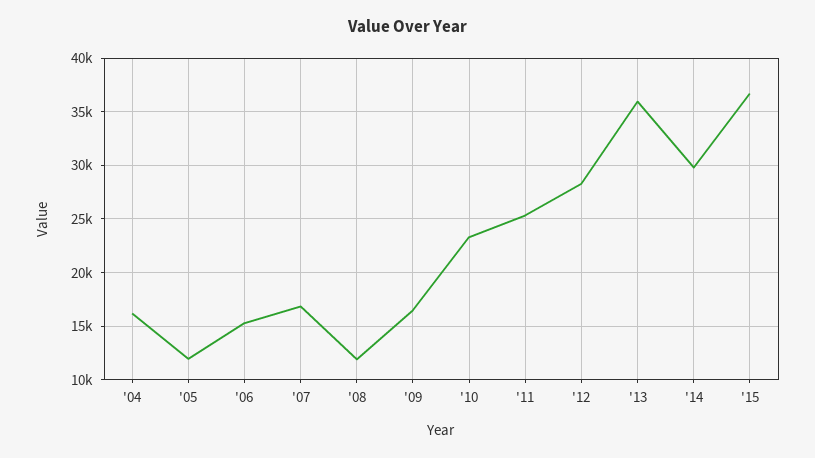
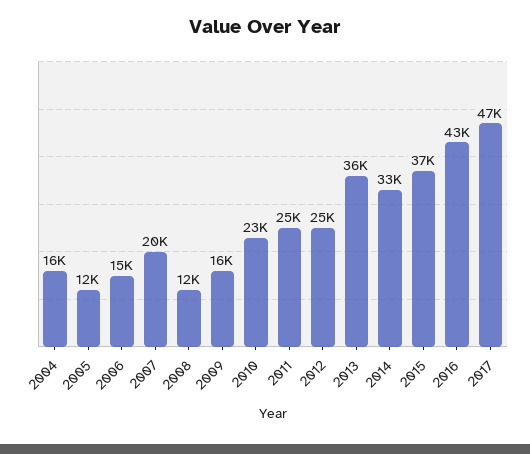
'07: 17000 -> 20000
'12: 28000 -> 25000
'14: 30000 -> 33000
2016: none -> 43000
2017: none -> 47000

